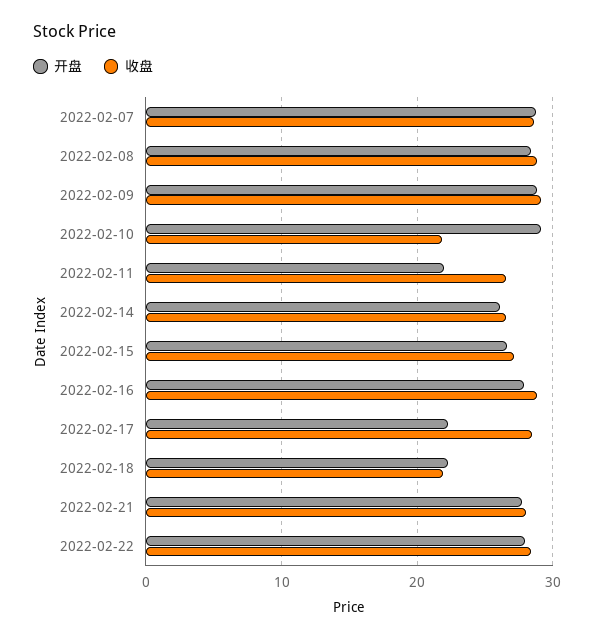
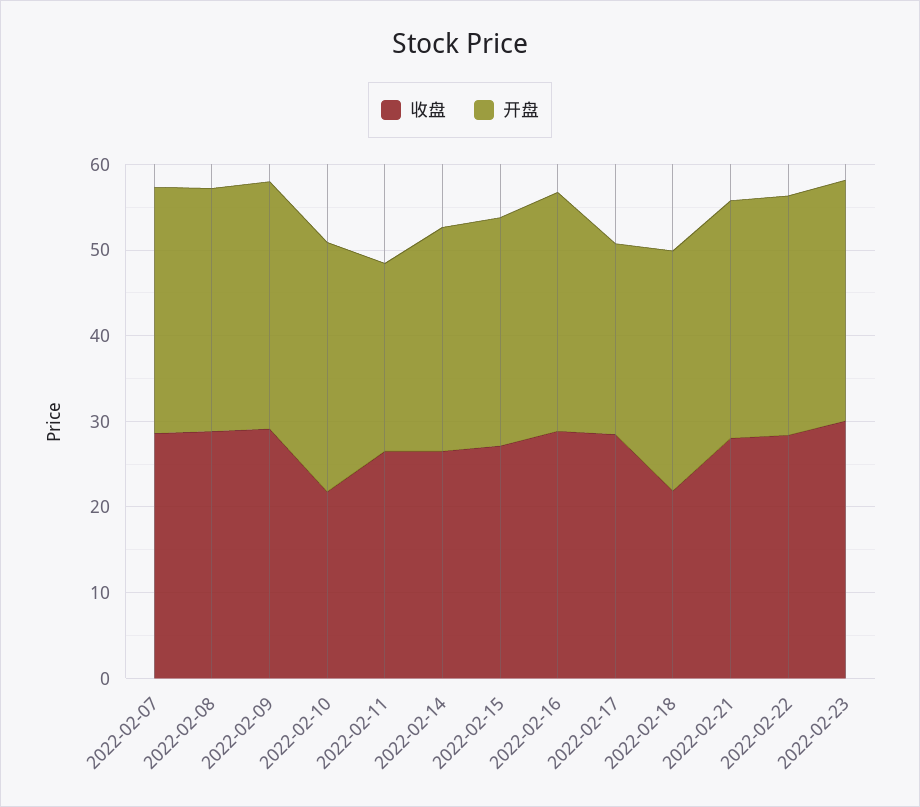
开盘, 2022-02-18: 22 -> 28
收盘, 2022-02-23: none -> 30
开盘, 2022-02-23: none -> 28

